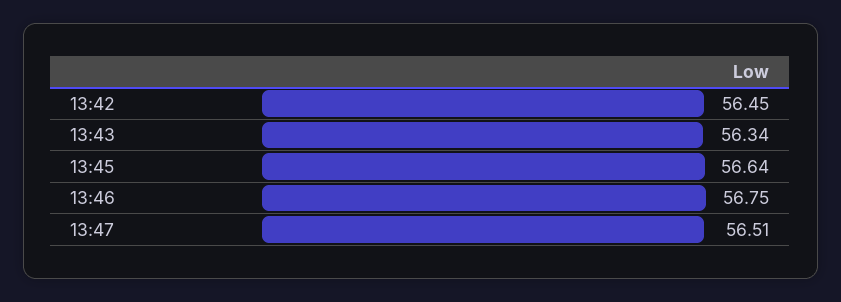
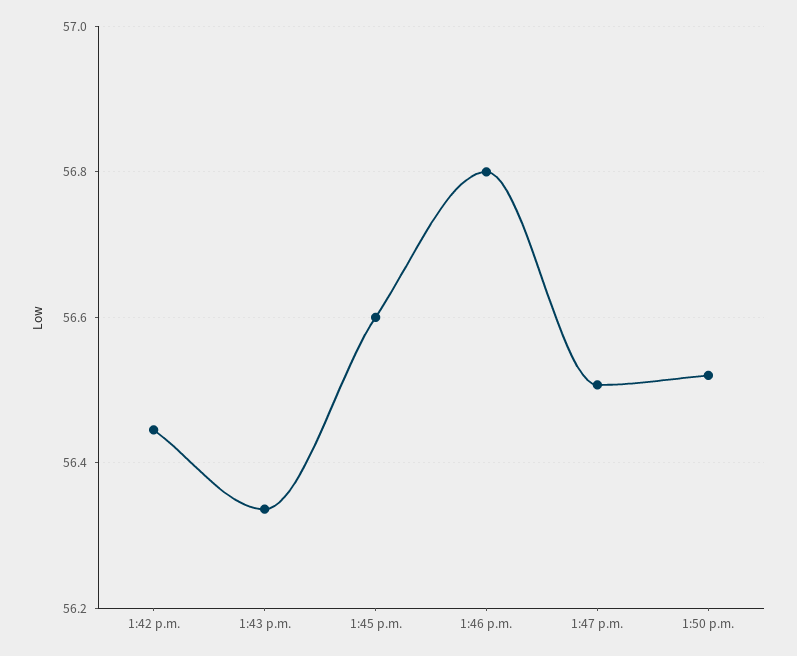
13:45: 56.64 -> 56.6
13:46: 56.75 -> 56.8
1:50 p.m.: none -> 56.52

